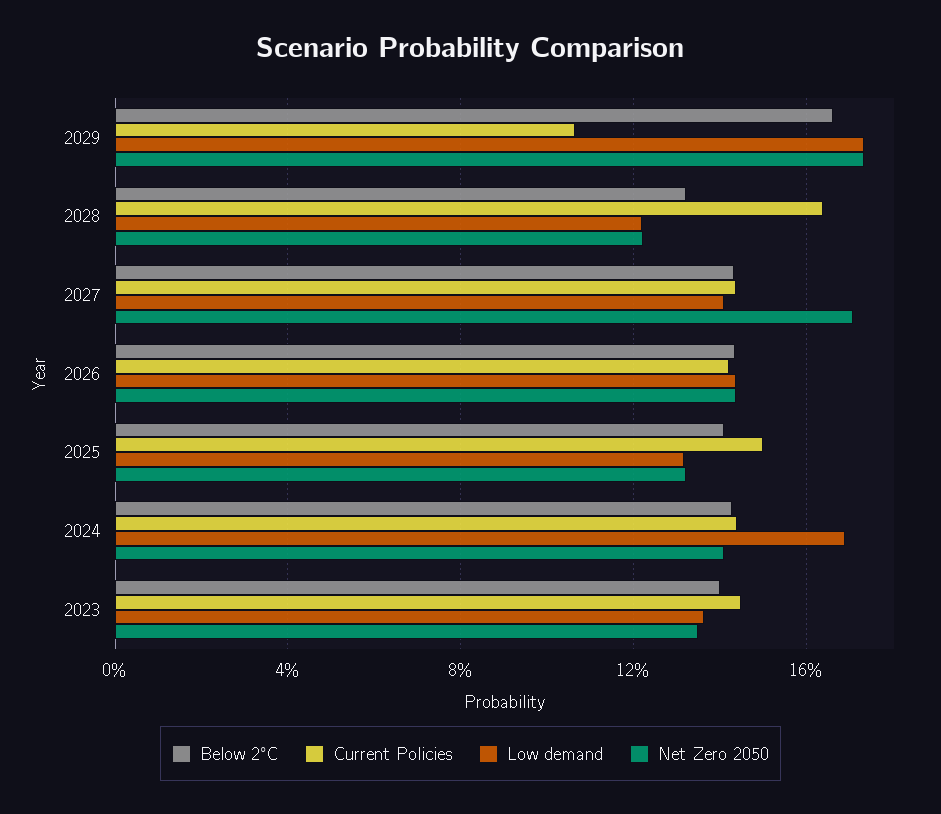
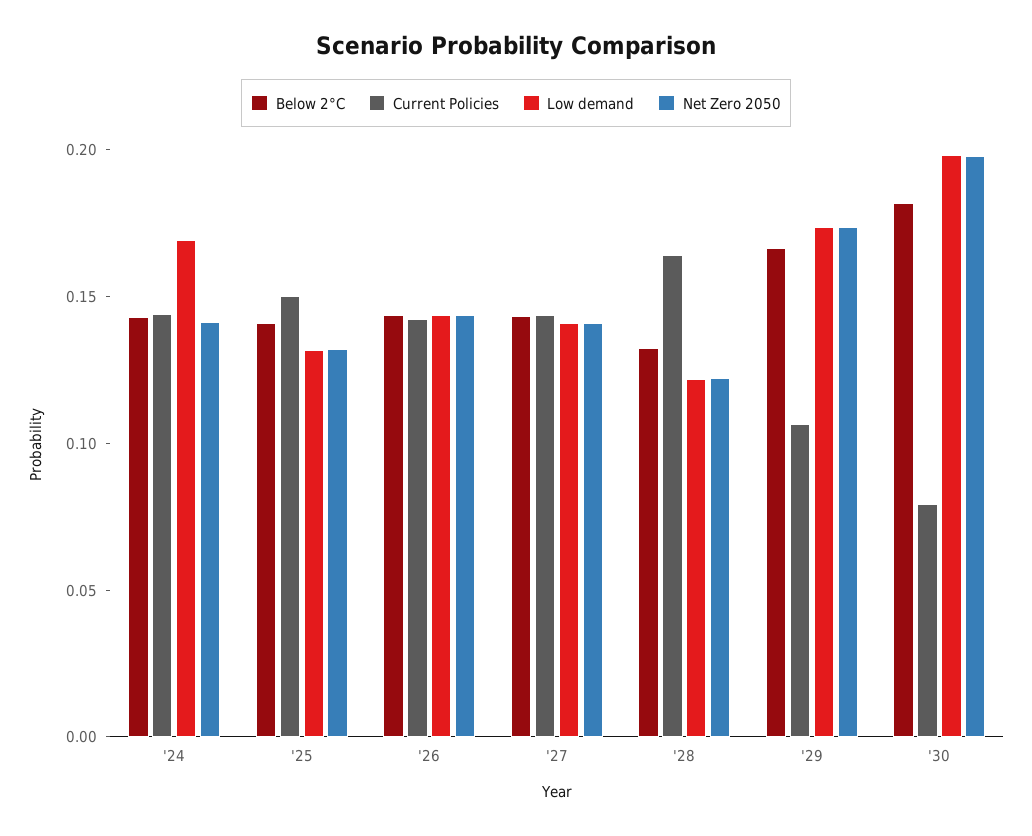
Net Zero 2050, 2027: 0.17 -> 0.14
Below 2°C, 2023: 0.14 -> none
Current Policies, 2023: 0.145 -> none
Low demand, 2023: 0.135 -> none
Net Zero 2050, 2023: 0.135 -> none
Below 2°C, '30: none -> 0.18
Current Policies, '30: none -> 0.08
Low demand, '30: none -> 0.2
Net Zero 2050, '30: none -> 0.2

